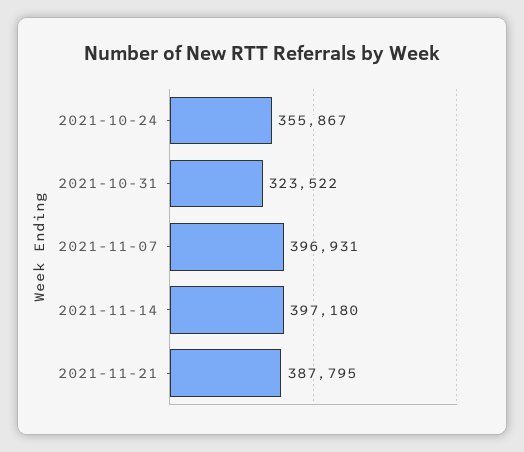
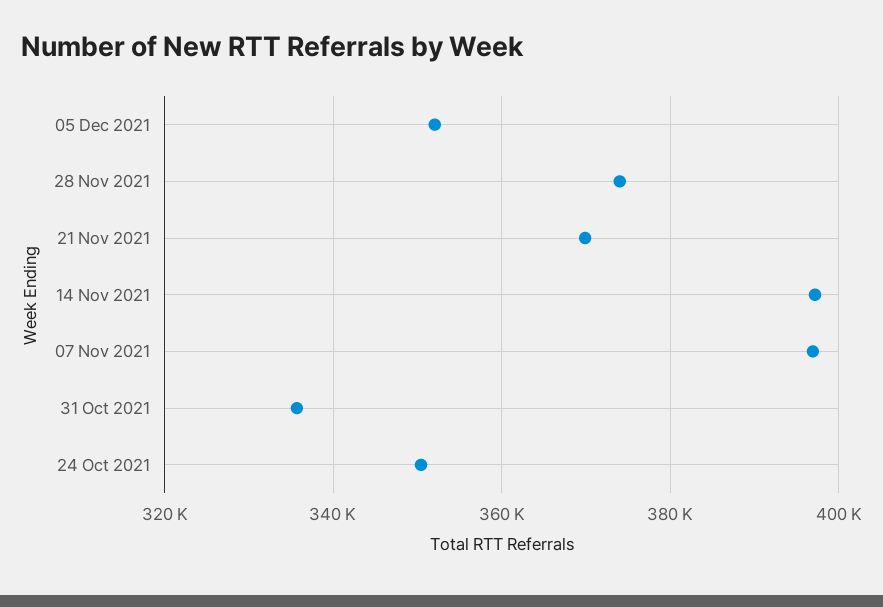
2021-10-24: 355867 -> 350000
2021-10-31: 323522 -> 336000
2021-11-21: 387795 -> 370000
05 Dec 2021: none -> 352000
28 Nov 2021: none -> 374000

